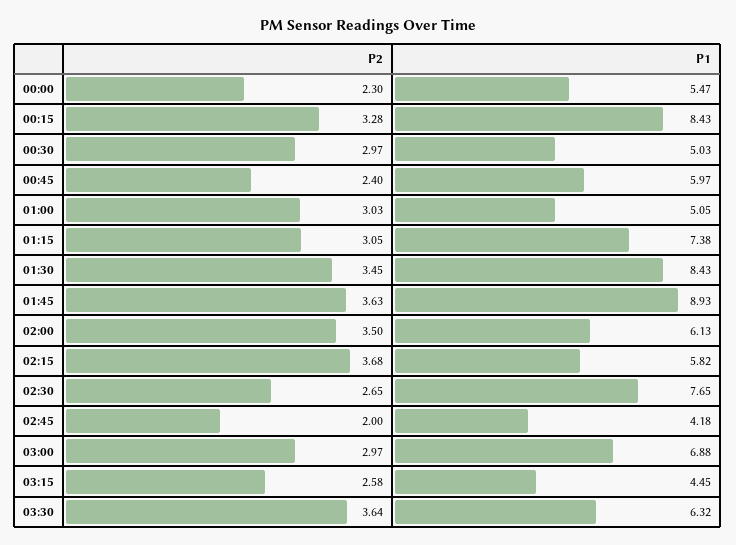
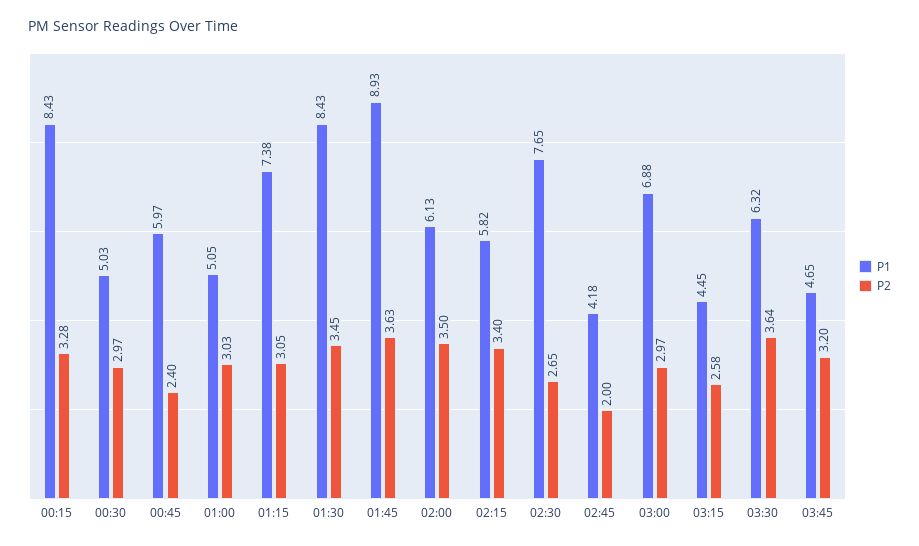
P2, 00:00: 2.3 -> none
P1, 00:00: 5.47 -> none
P2, 02:15: 3.68 -> 3.4
P1, 03:45: none -> 4.65
P2, 03:45: none -> 3.2

